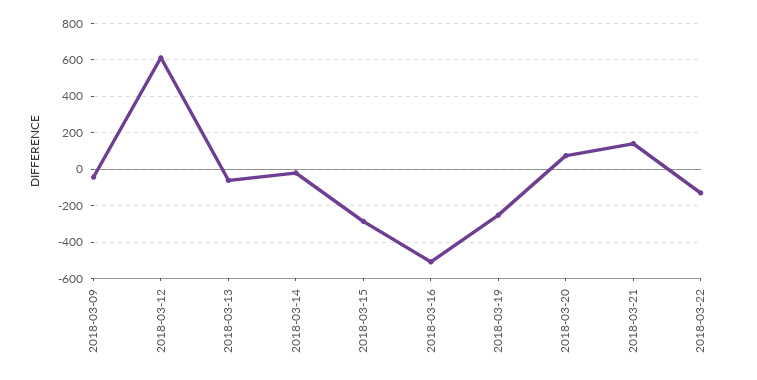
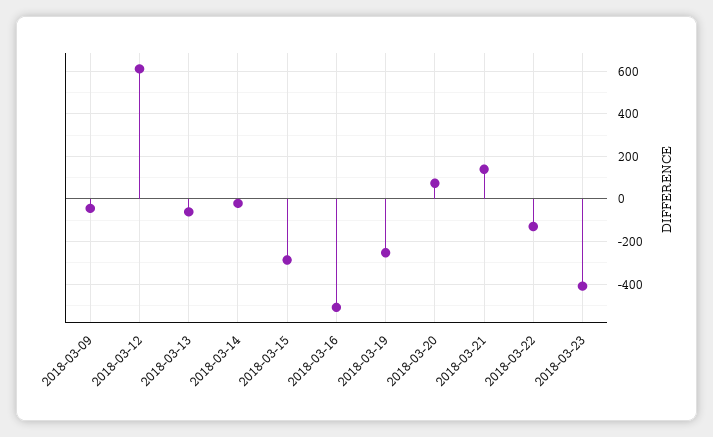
2018-03-23: none -> -400

